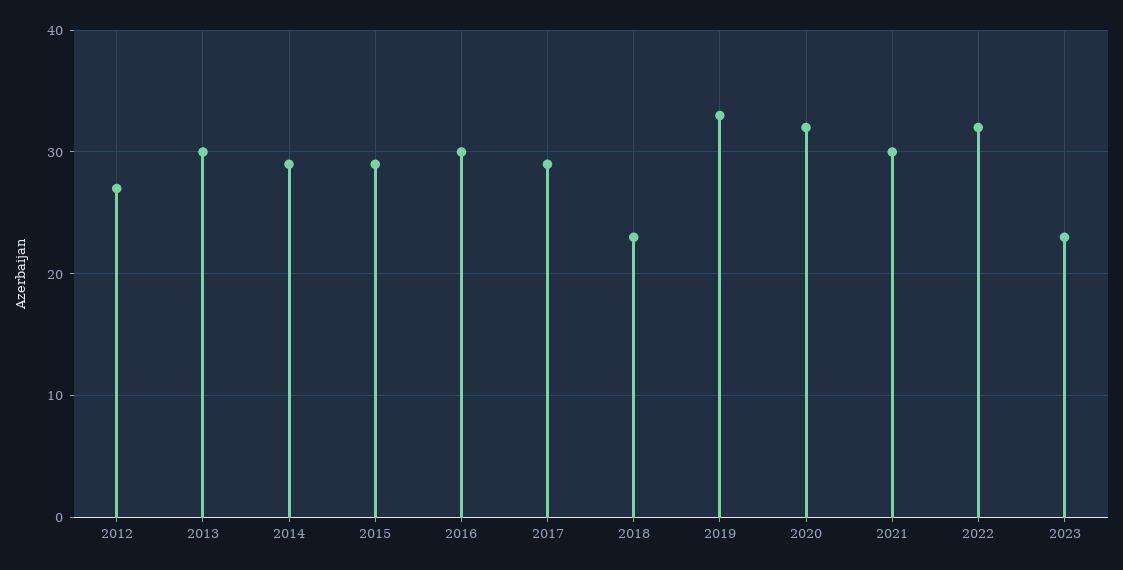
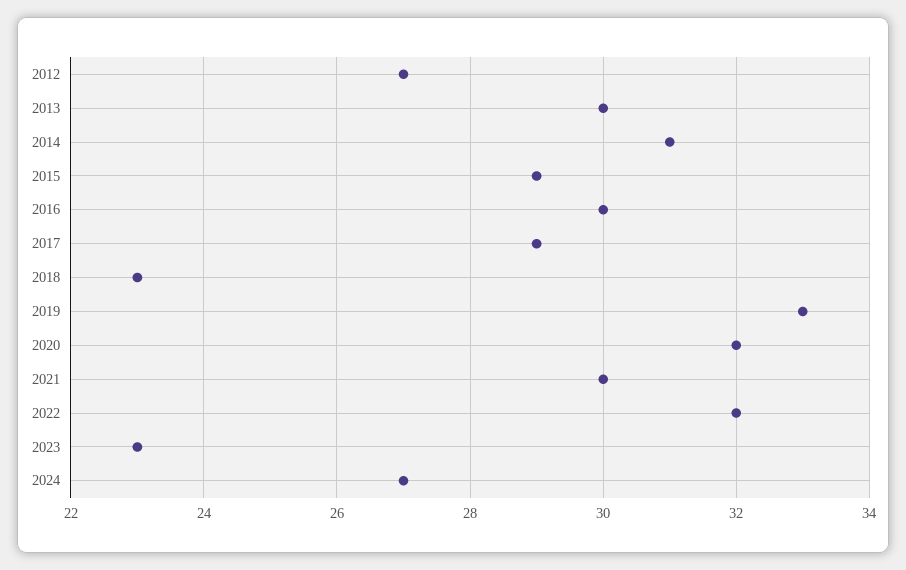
2014: 29 -> 31
2024: none -> 27

